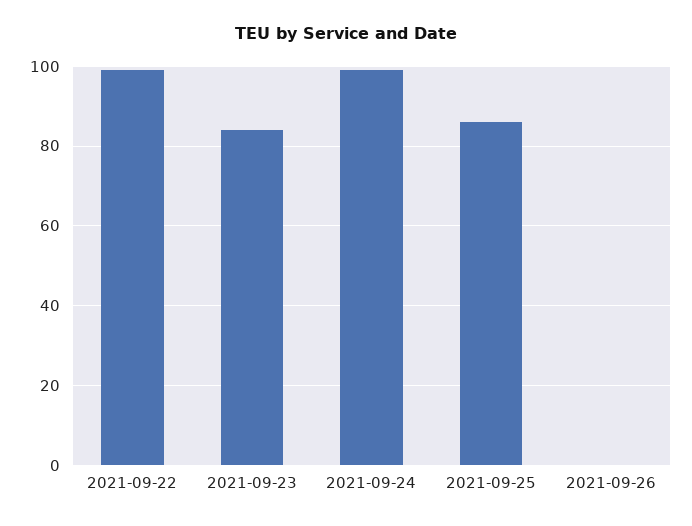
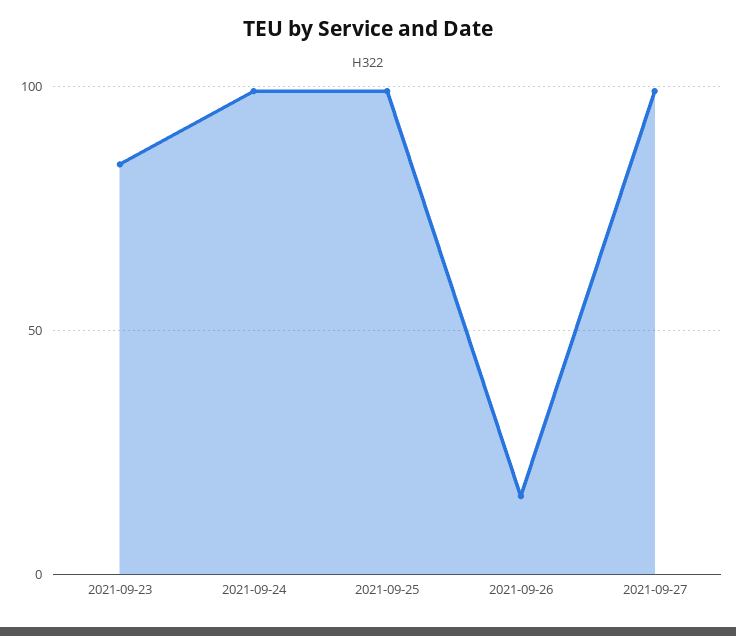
2021-09-22: 100 -> none
2021-09-25: 85 -> 100
2021-09-26: 0 -> 15
2021-09-27: none -> 100

